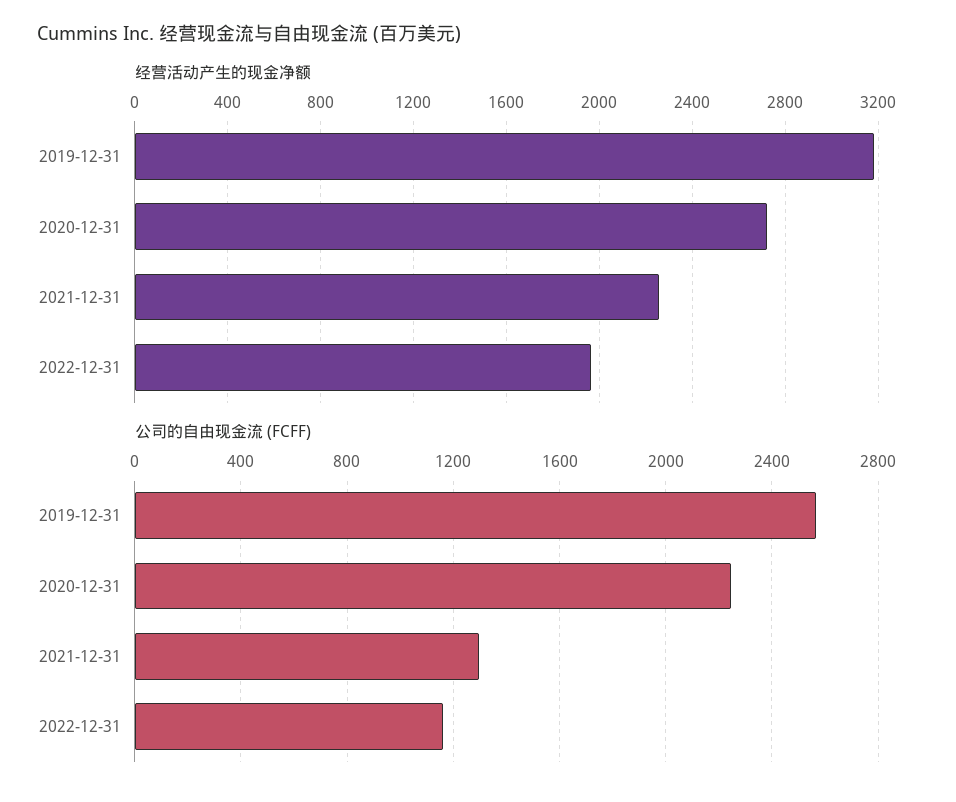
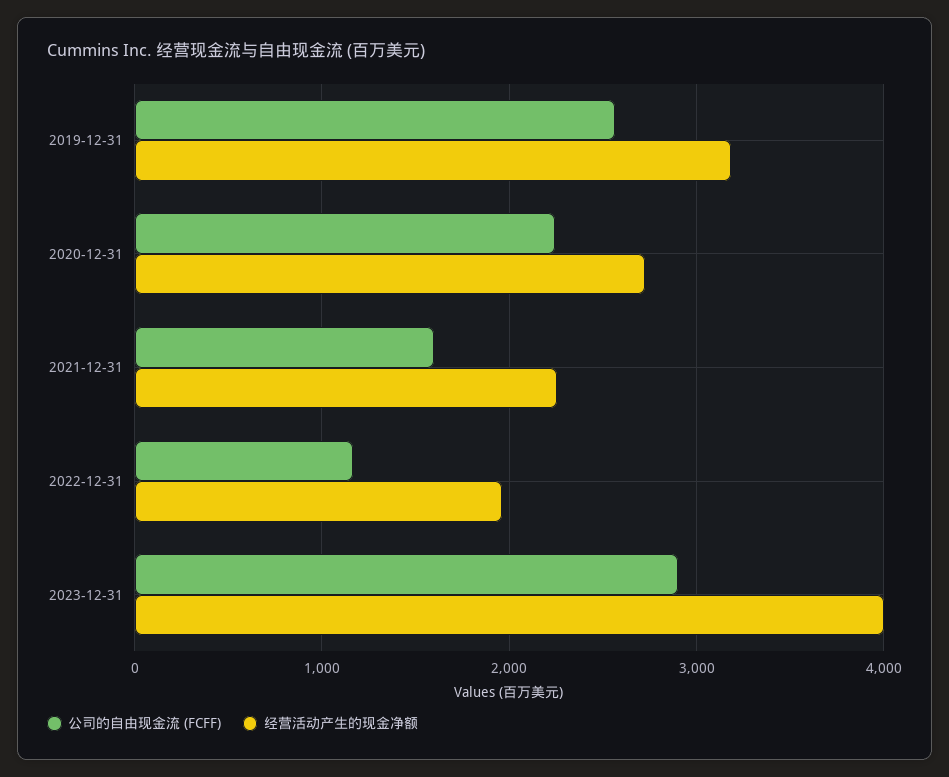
公司的自由现金流 (FCFF), 2021-12-31: 1300 -> 1600
公司的自由现金流 (FCFF), 2023-12-31: none -> 2900
经营活动产生的现金净额, 2023-12-31: none -> 4000

